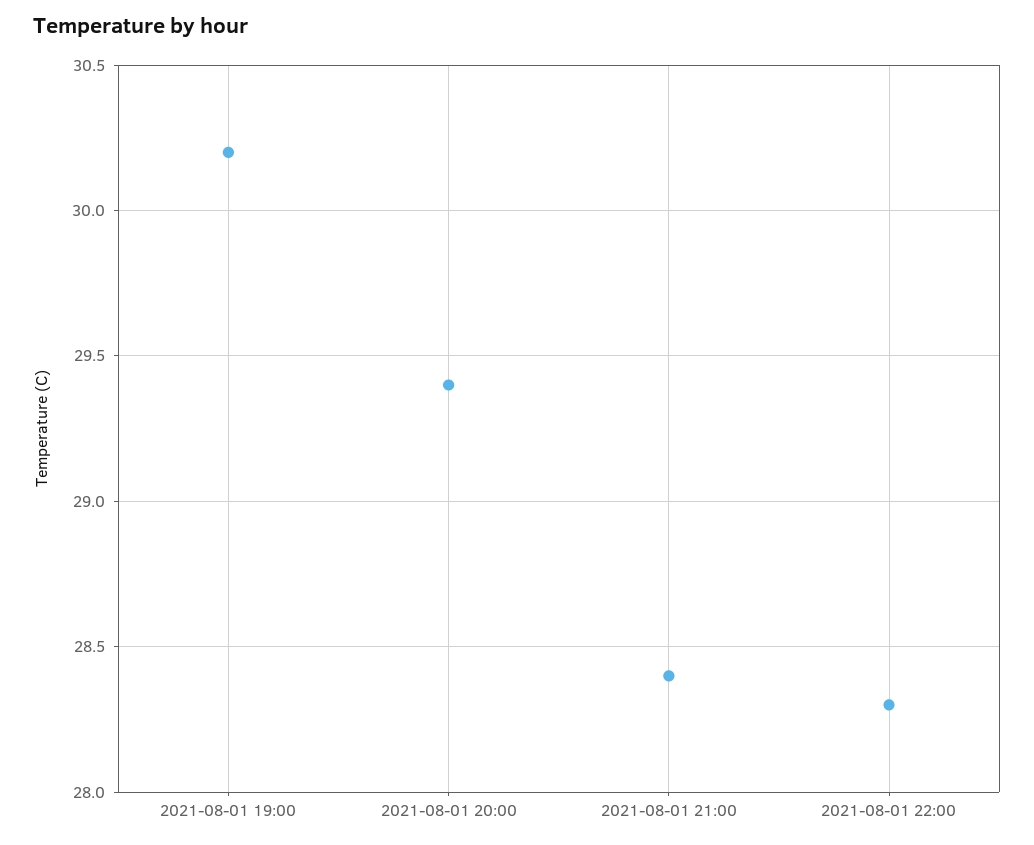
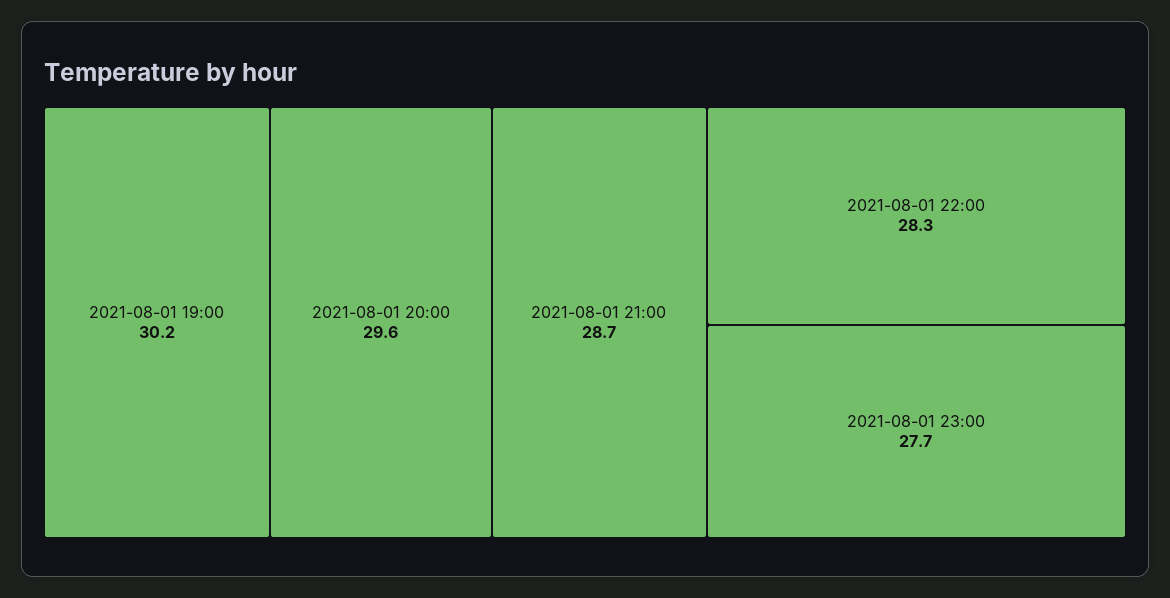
2021-08-01 20:00: 29.4 -> 29.6
2021-08-01 21:00: 28.4 -> 28.7
2021-08-01 23:00: none -> 27.7

